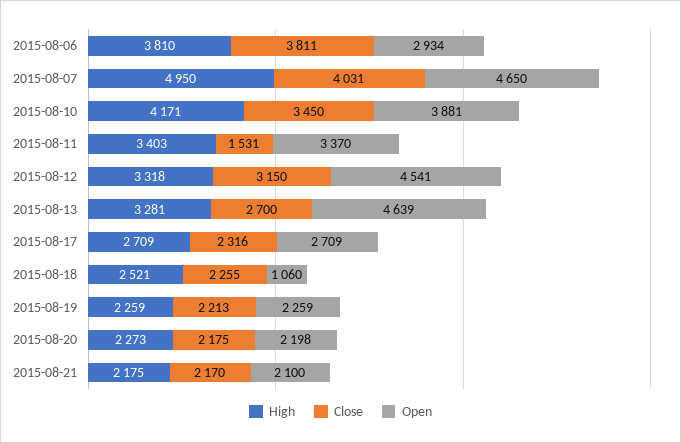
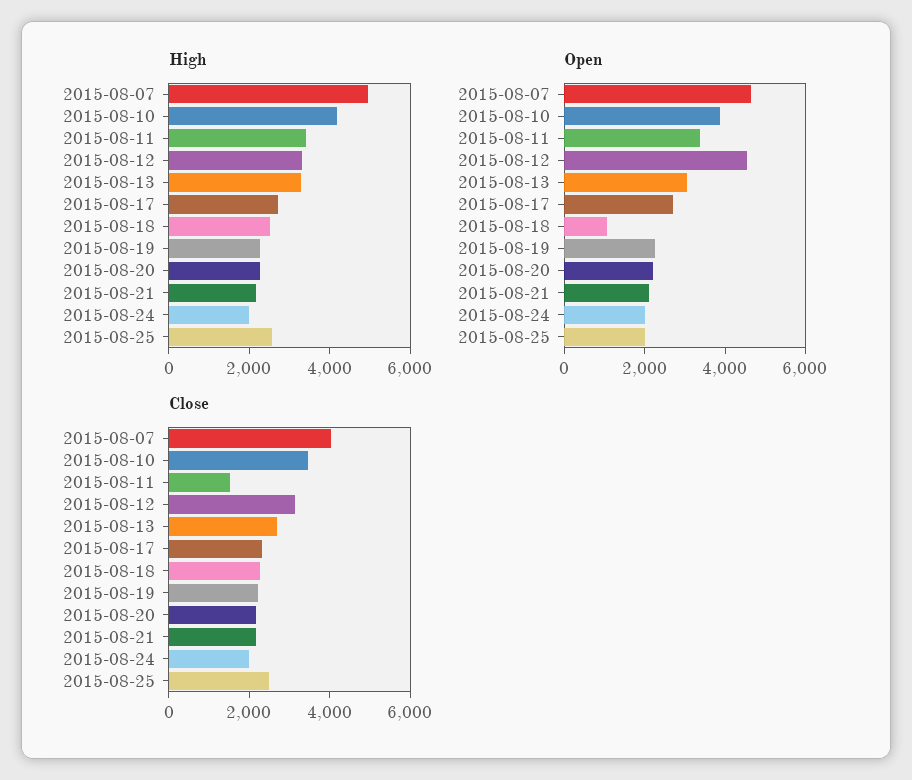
High, 2015-08-06: 3810 -> none
Close, 2015-08-06: 3811 -> none
Open, 2015-08-06: 2934 -> none
Open, 2015-08-13: 4639 -> 3000
High, 2015-08-24: none -> 2000
High, 2015-08-25: none -> 2500
Open, 2015-08-24: none -> 2000
Open, 2015-08-25: none -> 2000
Close, 2015-08-24: none -> 2000
Close, 2015-08-25: none -> 2500

